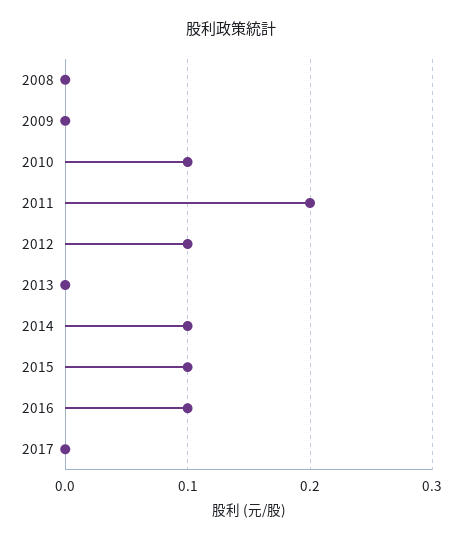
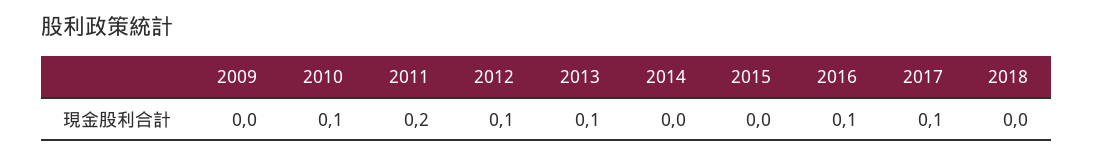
2008: 0 -> none
2013: 0 -> 0.1
2014: 0.1 -> 0
2015: 0.1 -> 0
2017: 0 -> 0.1
2018: none -> 0

